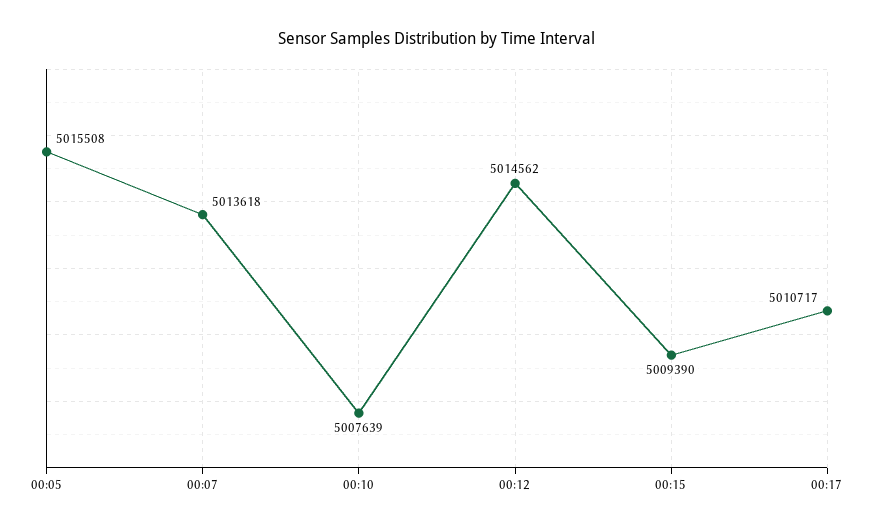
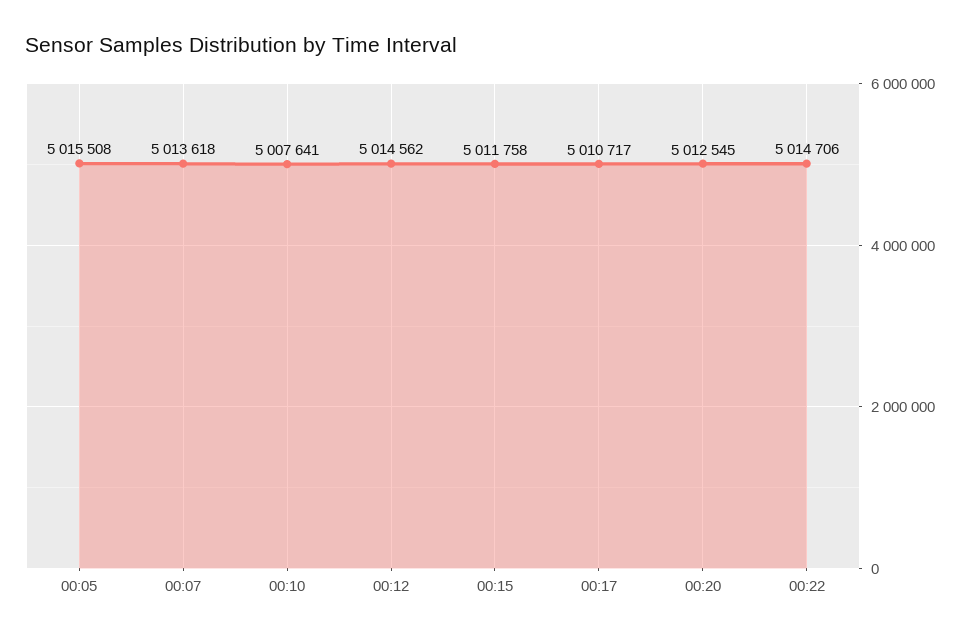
00:10: 5007639 -> 5007641
00:15: 5009390 -> 5011758
00:20: none -> 5012545
00:22: none -> 5014706

